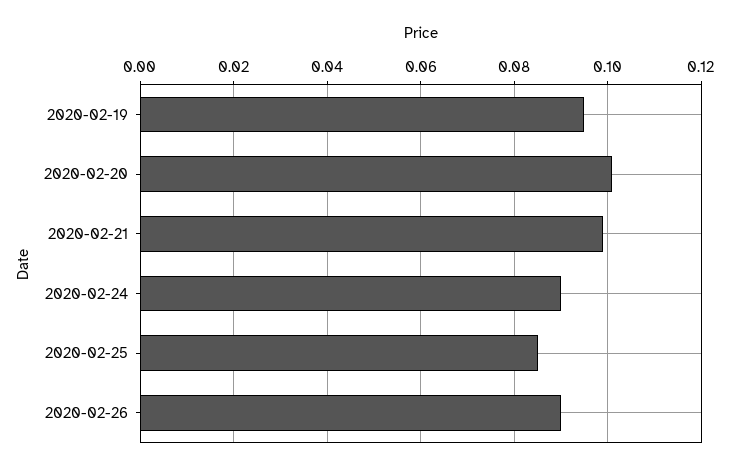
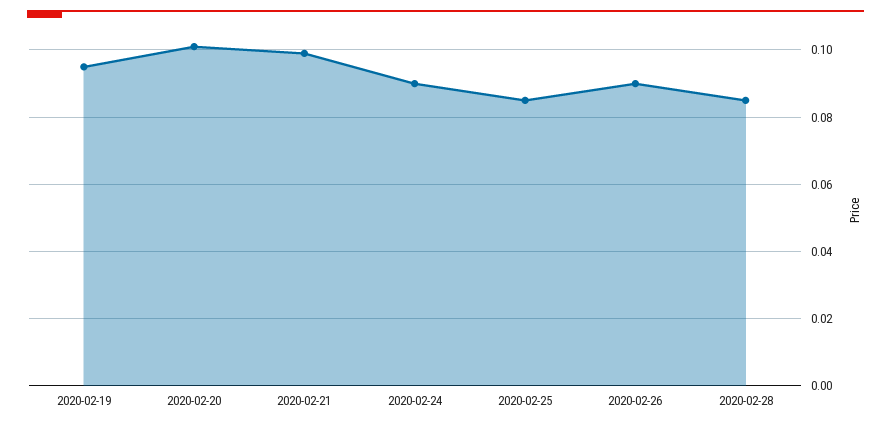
2020-02-28: none -> 0.085

